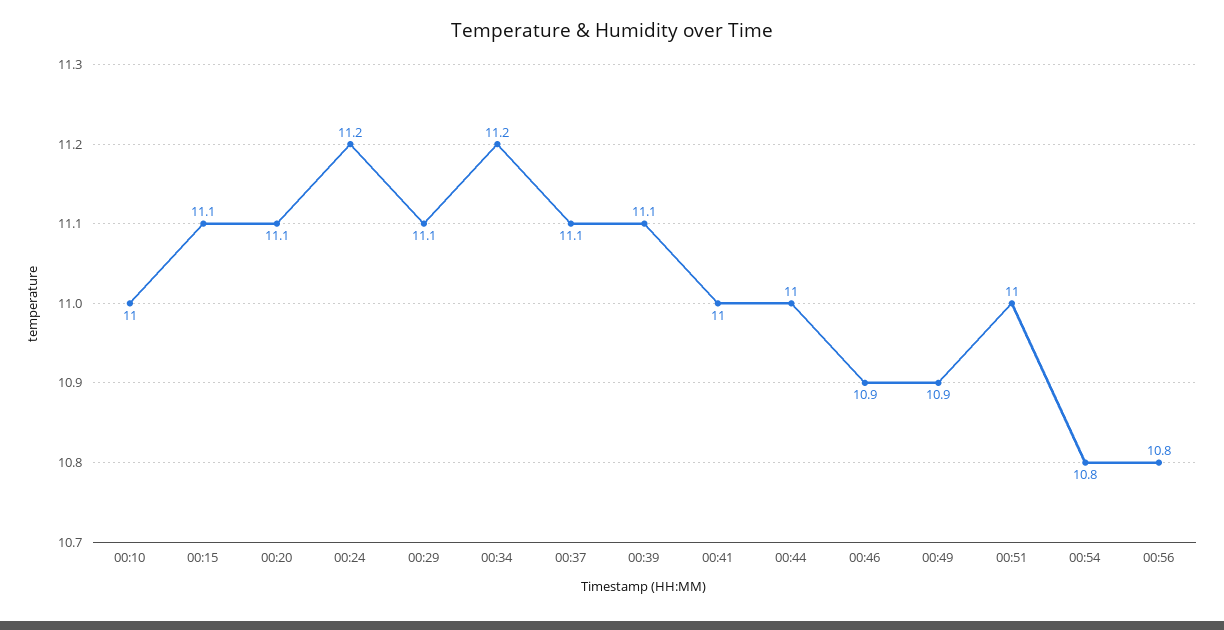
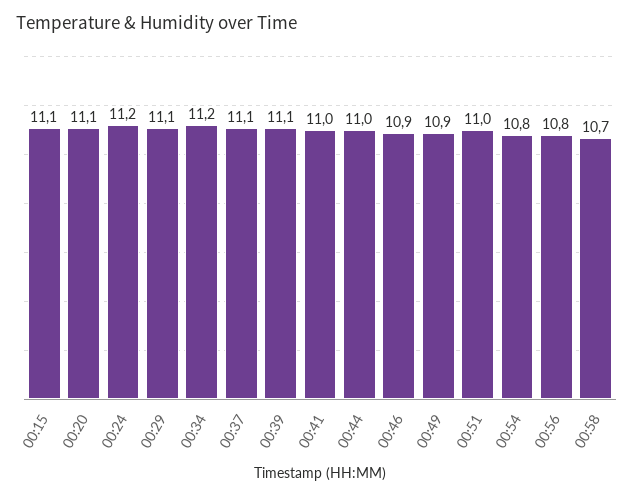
00:10: 11 -> none
00:58: none -> 10.7

